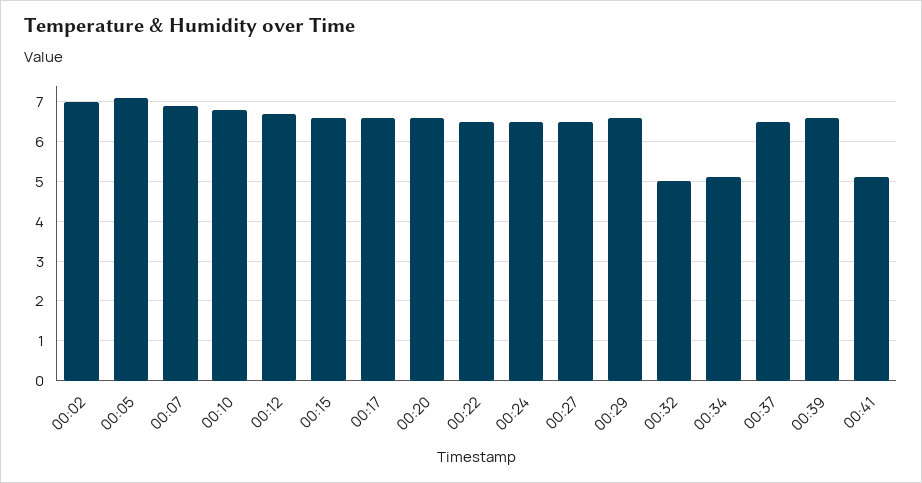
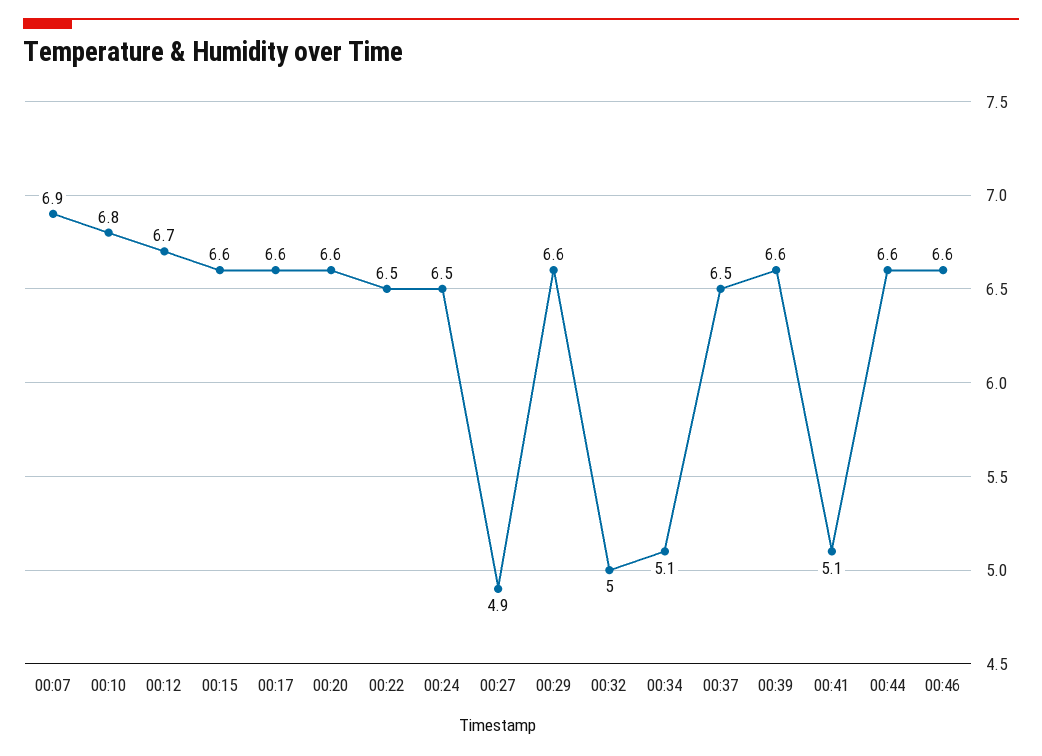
00:02: 7 -> none
00:05: 7 -> none
00:27: 6.5 -> 4.9
00:44: none -> 6.6
00:46: none -> 6.6

